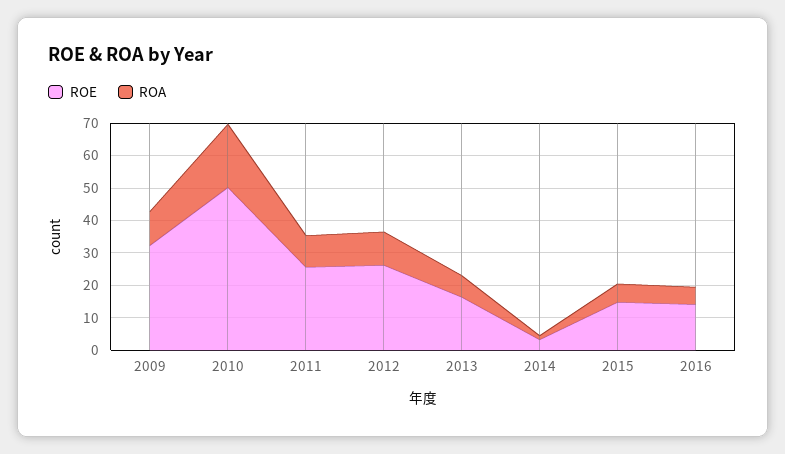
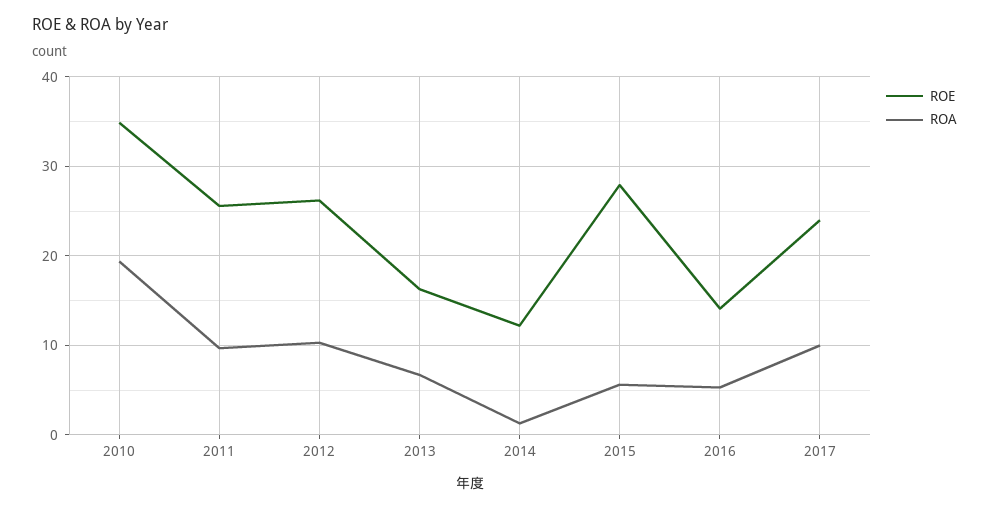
ROE, 2009: 32.5 -> none
ROA, 2009: 10 -> none
ROE, 2010: 50 -> 35
ROE, 2014: 2.5 -> 12
ROE, 2015: 15 -> 28
ROE, 2017: none -> 24
ROA, 2017: none -> 10

